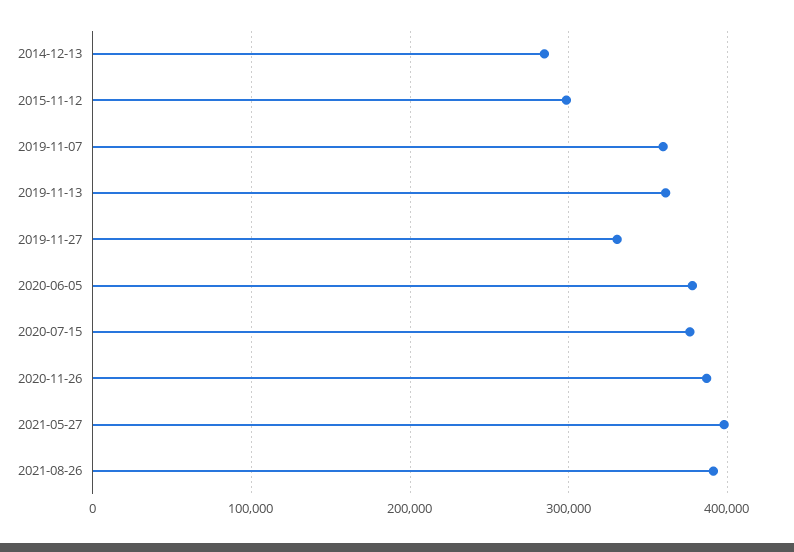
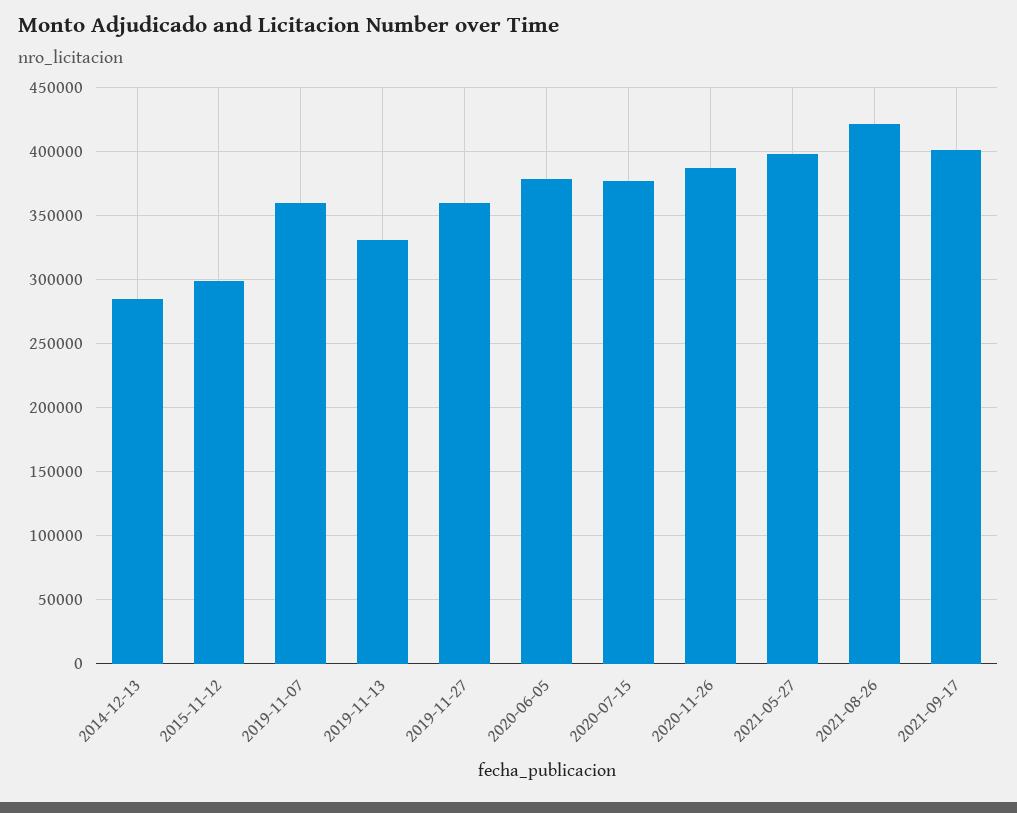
2019-11-13: 360000 -> 330000
2019-11-27: 330000 -> 360000
2021-08-26: 390000 -> 420000
2021-09-17: none -> 400000

